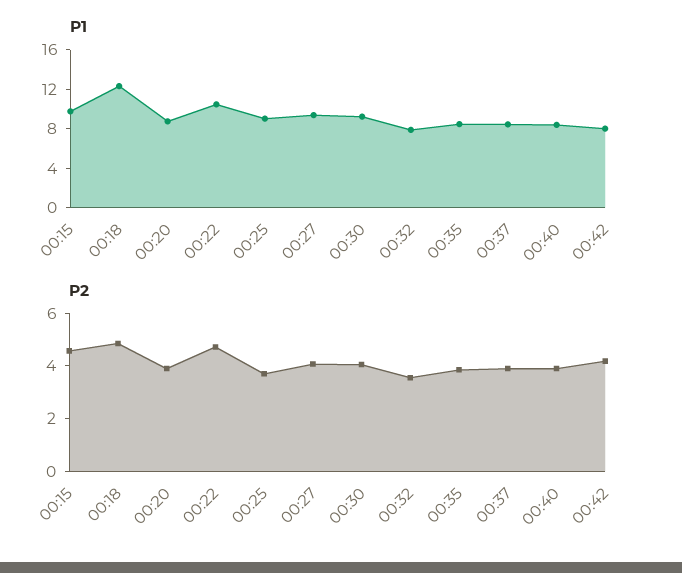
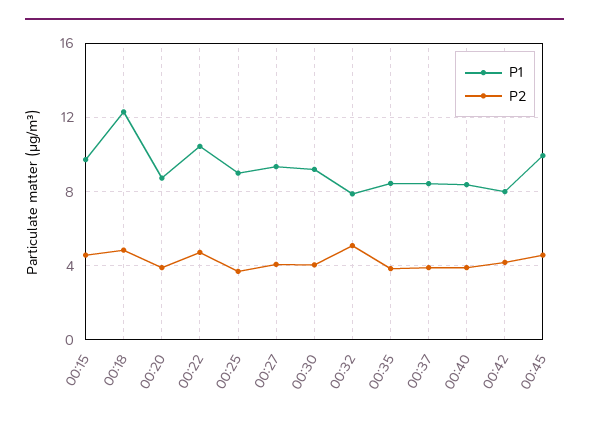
P2, 00:32: 3.5 -> 5
P1, 00:45: none -> 10
P2, 00:45: none -> 4.5

